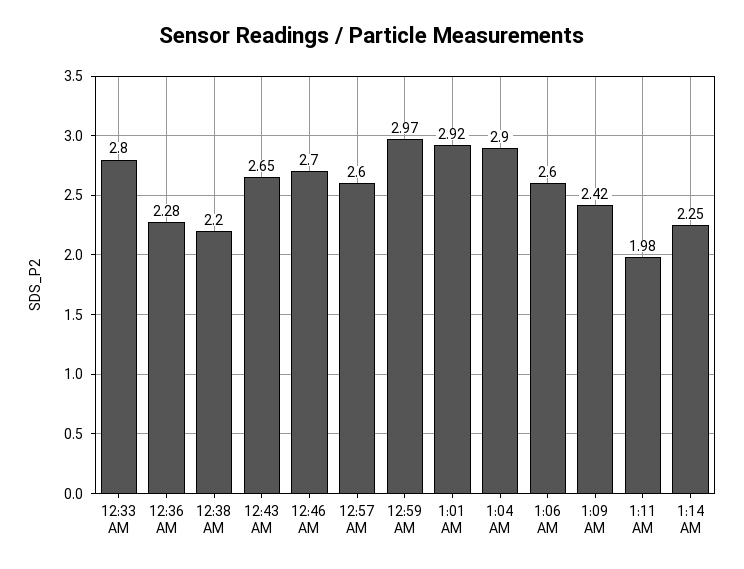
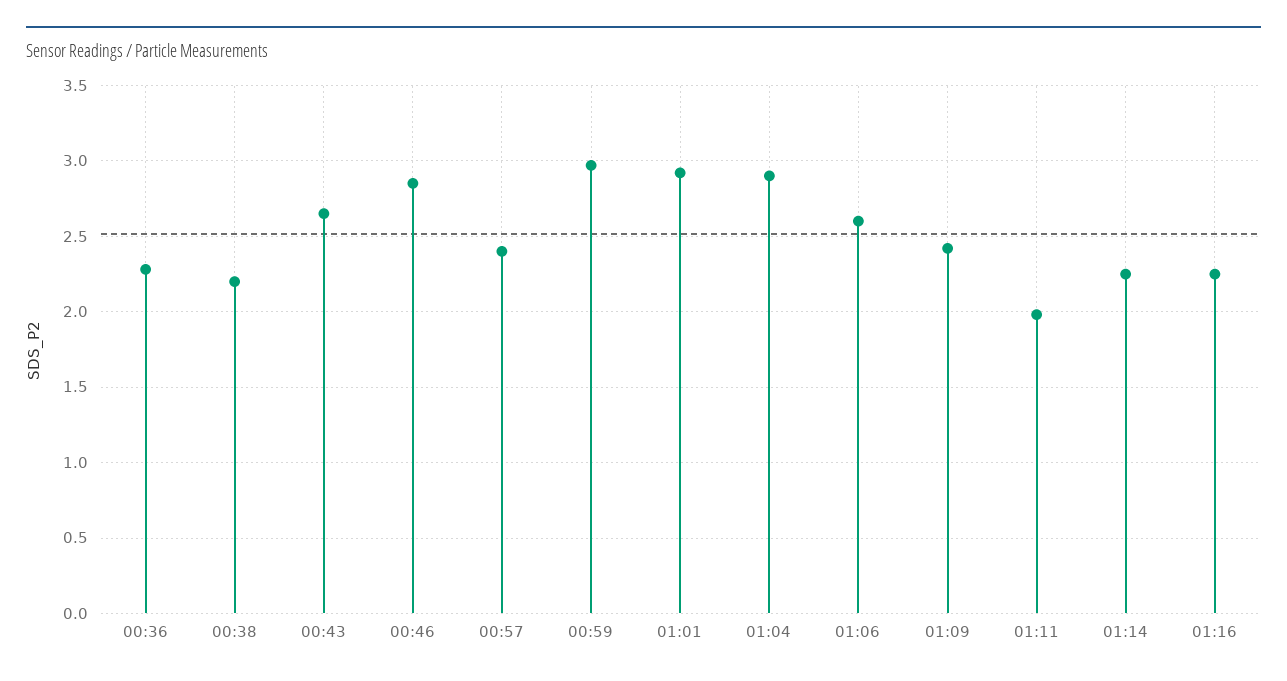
12:33 AM: 2.8 -> none
12:46 AM: 2.7 -> 2.85
12:57 AM: 2.6 -> 2.4
01:16: none -> 2.25

